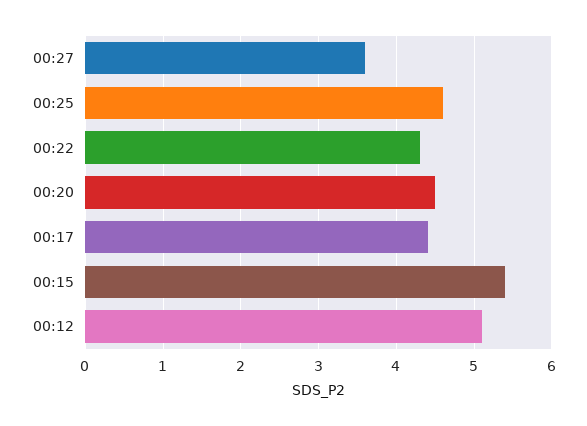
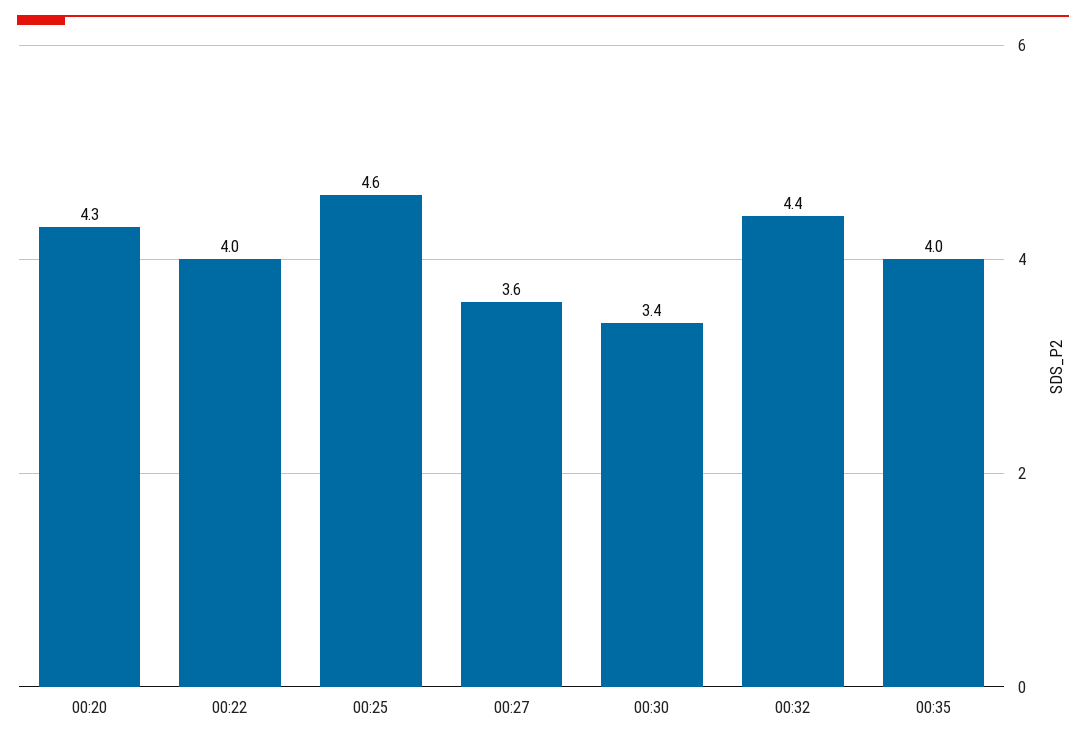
00:22: 4.3 -> 4
00:20: 4.5 -> 4.3
00:17: 4.4 -> none
00:15: 5.4 -> none
00:12: 5.1 -> none
00:30: none -> 3.4
00:32: none -> 4.4
00:35: none -> 4

